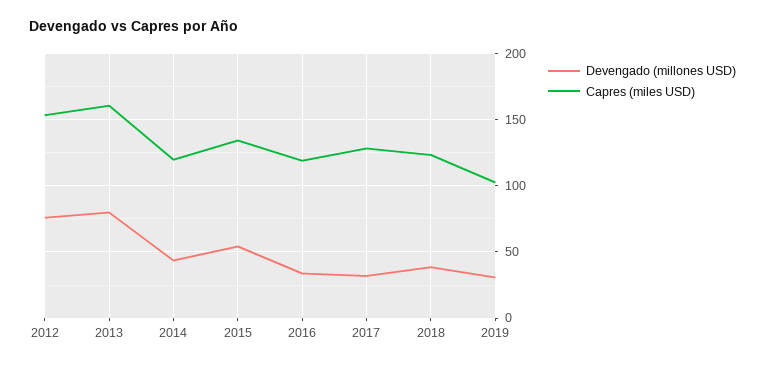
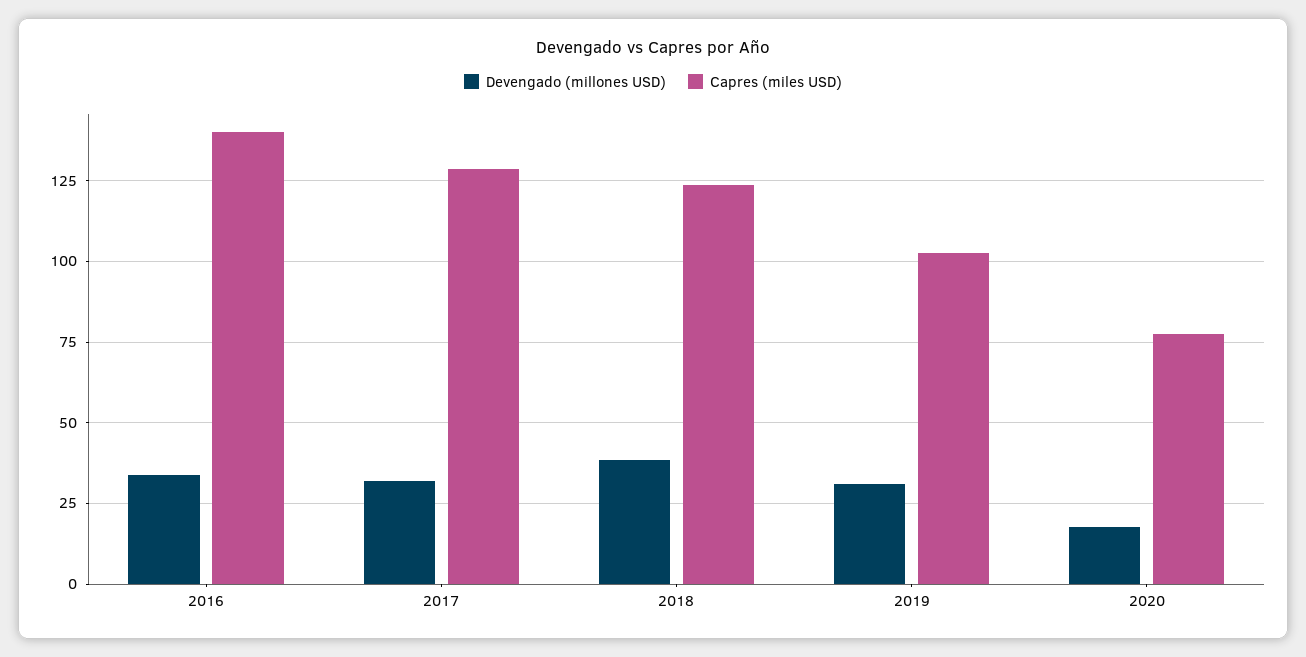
Devengado (millones USD), 2012: 75 -> none
Capres (miles USD), 2012: 155 -> none
Devengado (millones USD), 2013: 80 -> none
Capres (miles USD), 2013: 160 -> none
Devengado (millones USD), 2014: 45 -> none
Capres (miles USD), 2014: 120 -> none
Devengado (millones USD), 2015: 55 -> none
Capres (miles USD), 2015: 135 -> none
Capres (miles USD), 2016: 120 -> 140
Devengado (millones USD), 2020: none -> 17.5
Capres (miles USD), 2020: none -> 77.5

